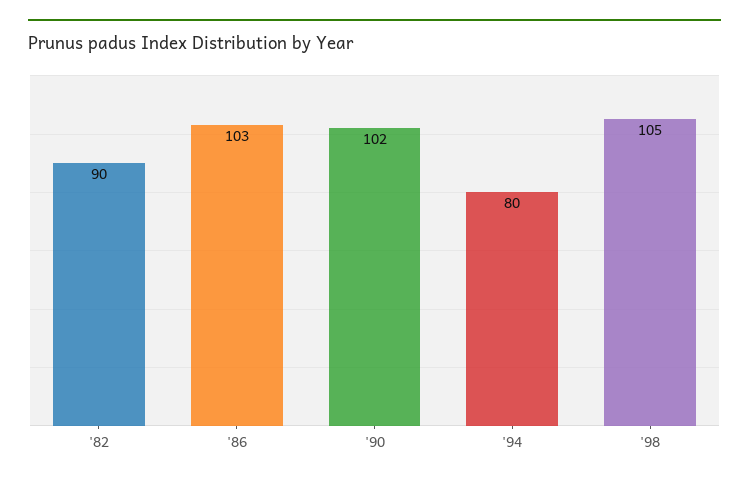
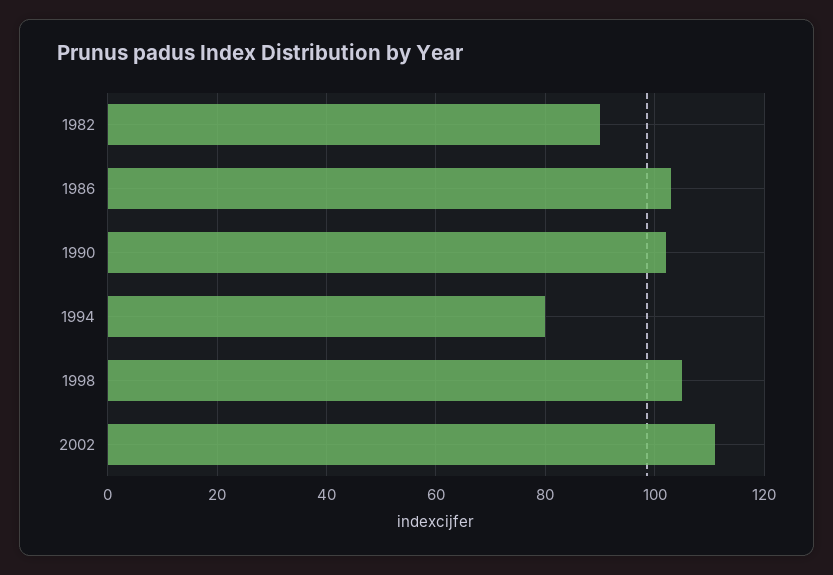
2002: none -> 110

